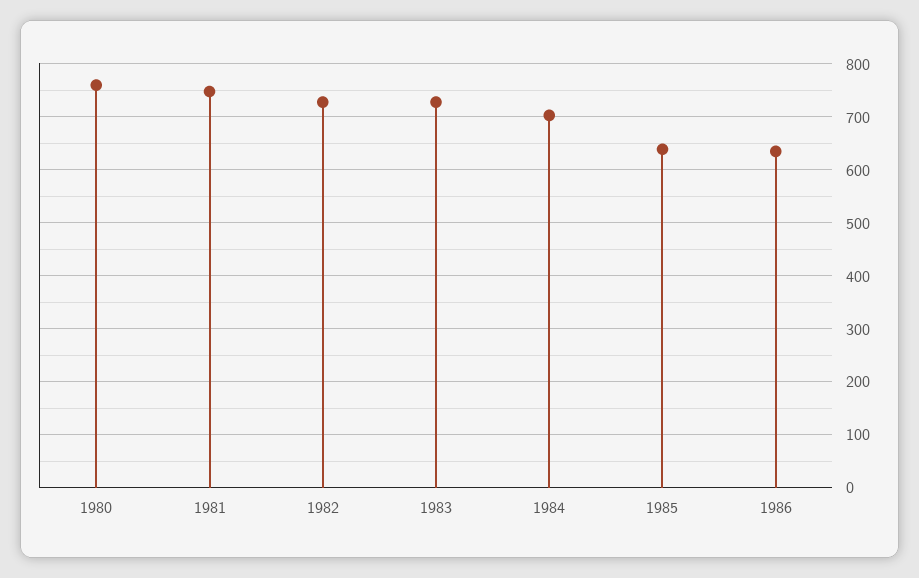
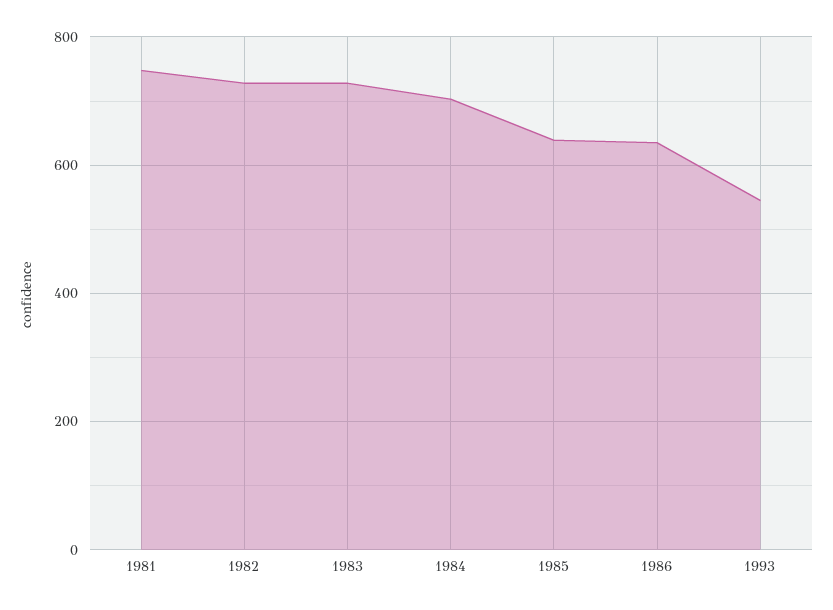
1980: 760 -> none
1993: none -> 540

